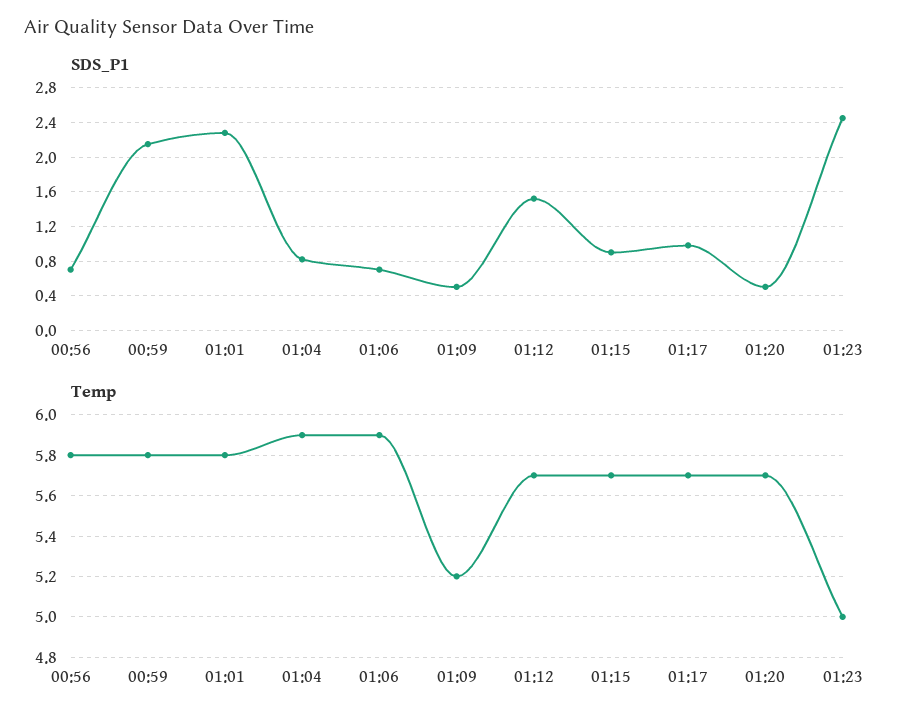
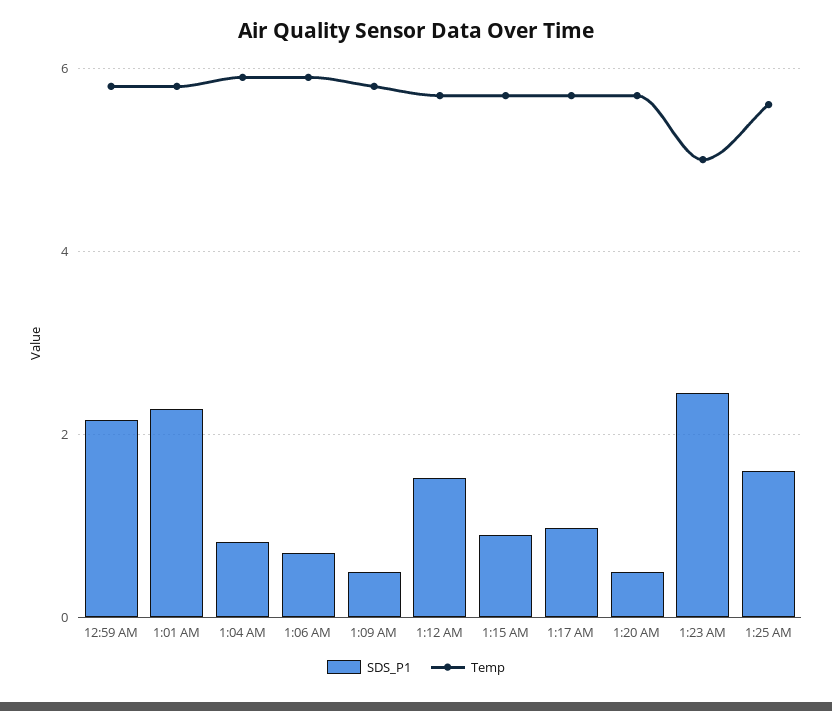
SDS_P1, 00:56: 0.7 -> none
Temp, 00:56: 5.8 -> none
Temp, 01:09: 5.2 -> 5.8
SDS_P1, 1:25 AM: none -> 1.6
Temp, 1:25 AM: none -> 5.6

